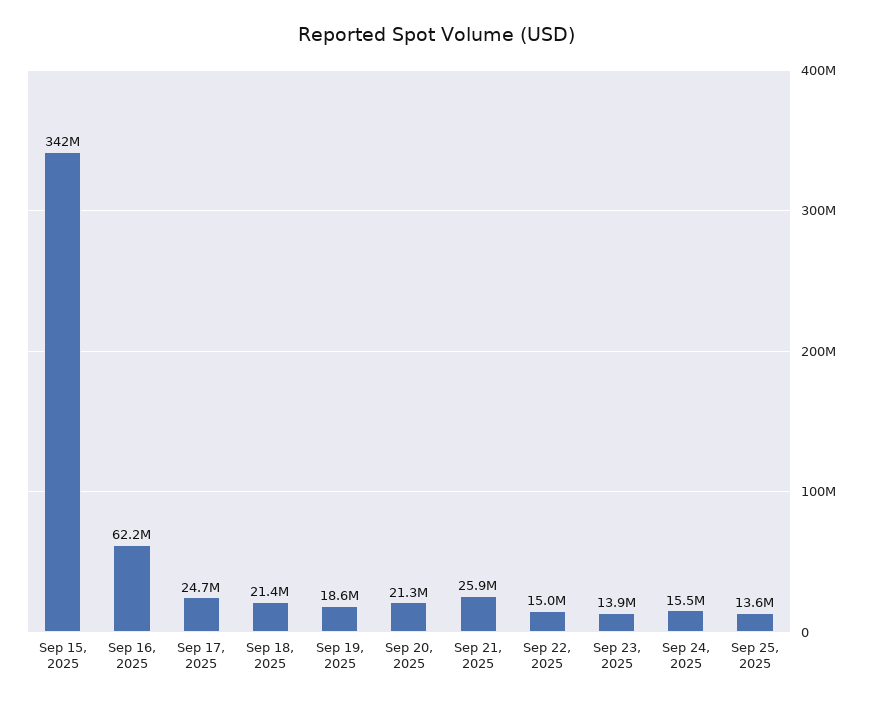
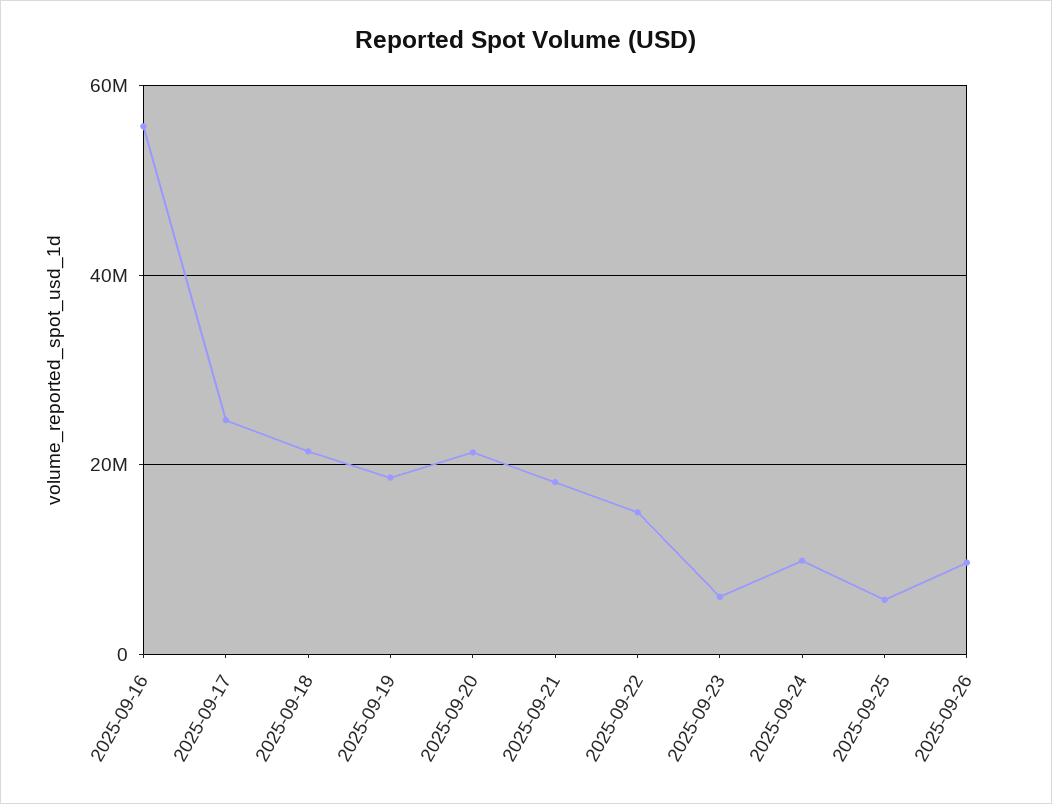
Sep 15, 2025: 342000000 -> none
Sep 16, 2025: 62200000 -> 56000000
Sep 21, 2025: 25900000 -> 18000000
Sep 23, 2025: 13900000 -> 6000000
Sep 24, 2025: 15500000 -> 10000000
Sep 25, 2025: 13600000 -> 6000000
2025-09-26: none -> 10000000

